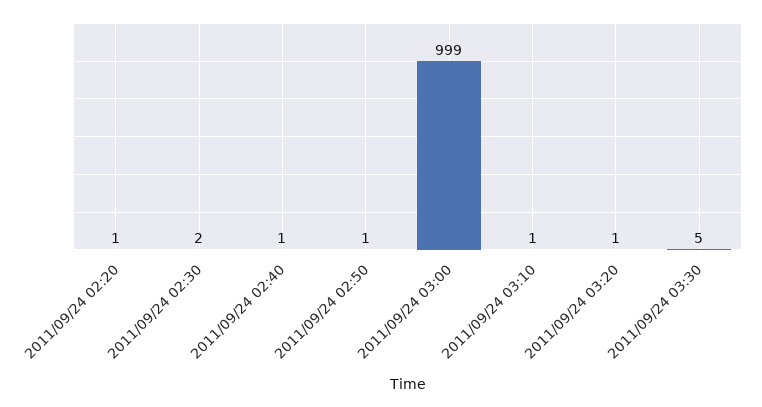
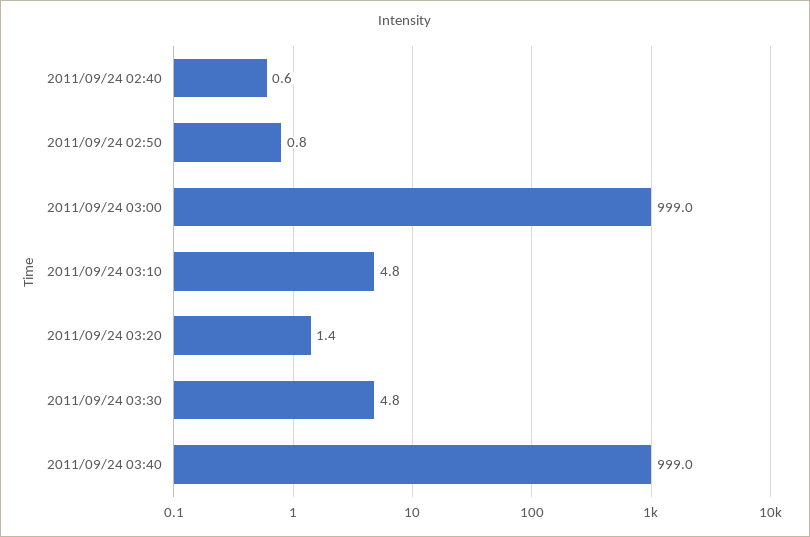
2011/09/24 02:20: 1 -> none
2011/09/24 02:30: 2 -> none
2011/09/24 03:10: 1 -> 4.8
2011/09/24 03:40: none -> 999

